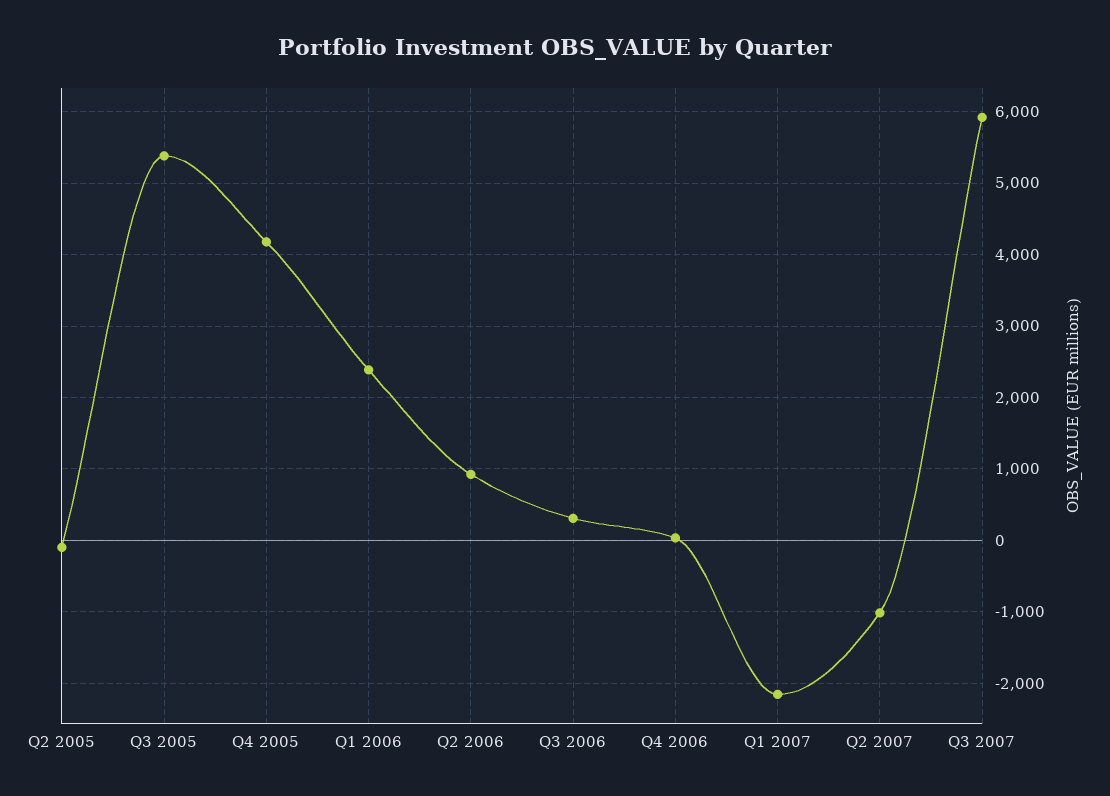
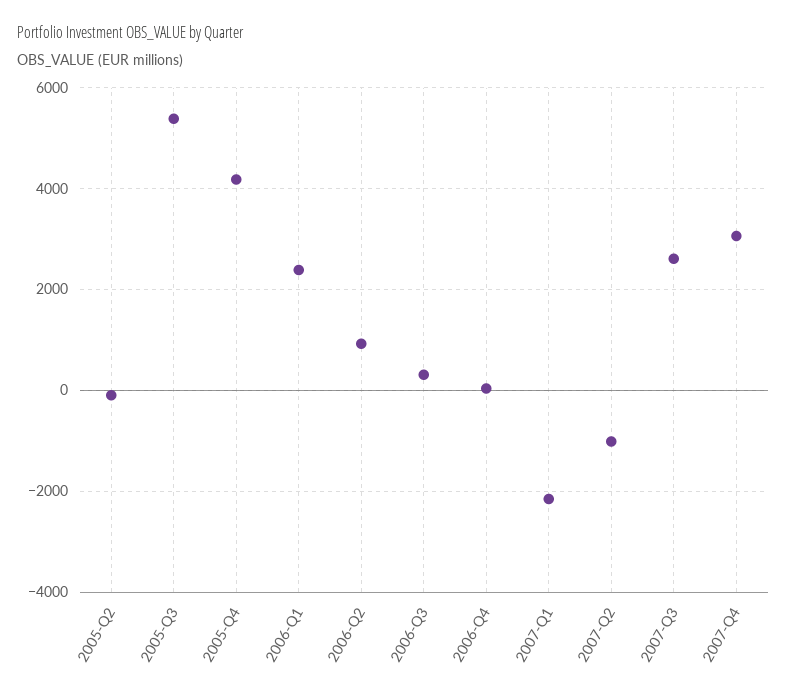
Q3 2007: 5900 -> 2600
2007-Q4: none -> 3000

